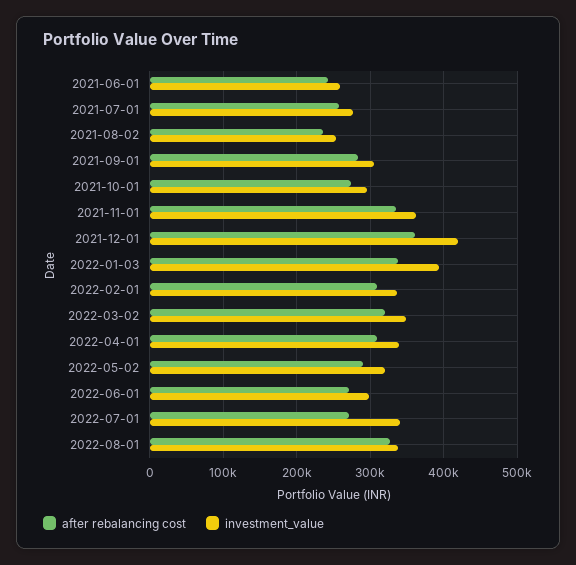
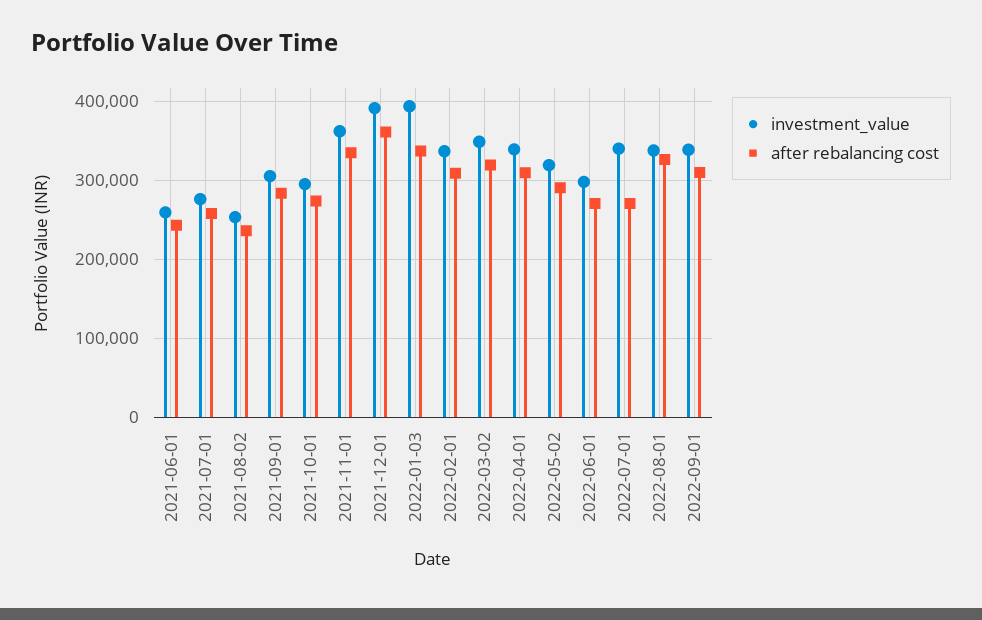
investment_value, 2021-12-01: 420000 -> 390000
investment_value, 2022-09-01: none -> 340000
after rebalancing cost, 2022-09-01: none -> 310000

